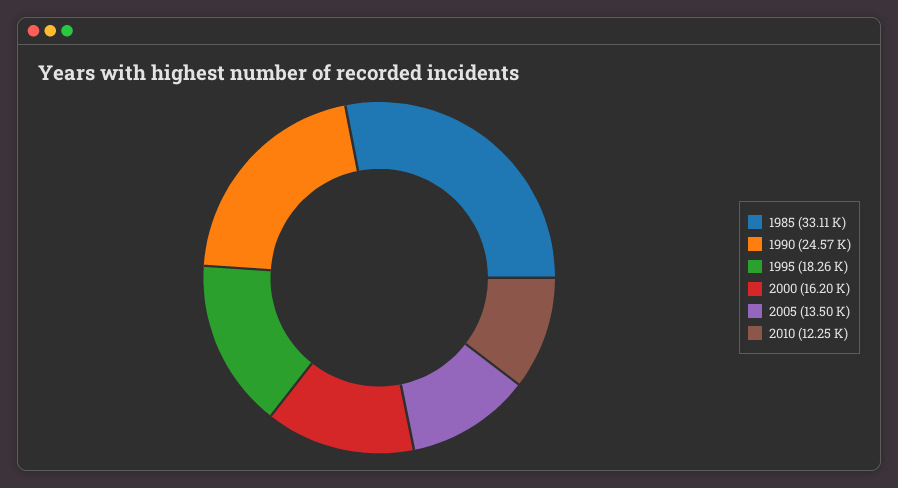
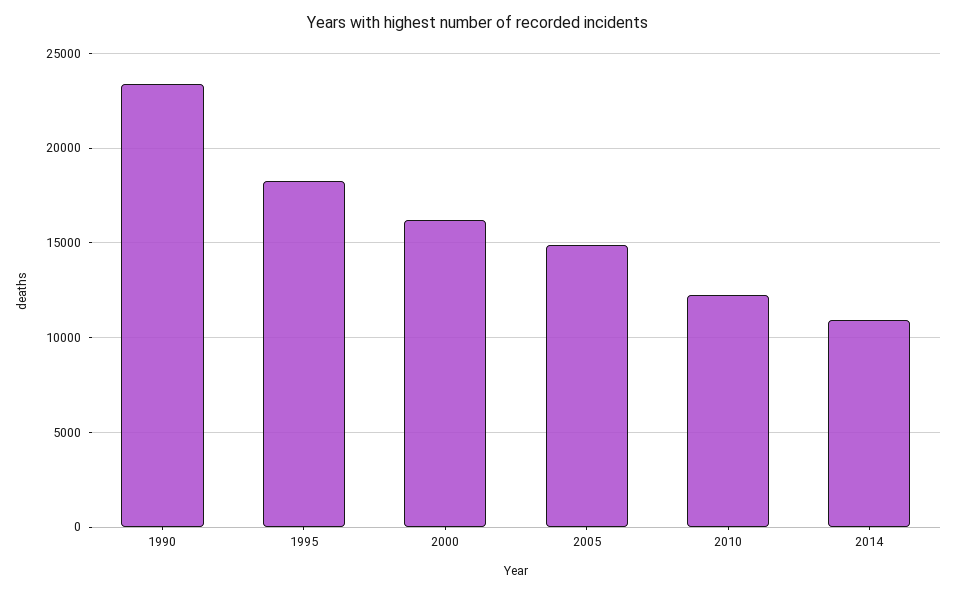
1985: 33110 -> none
1990: 24570 -> 23500
2005: 13500 -> 15000
2014: none -> 11000

